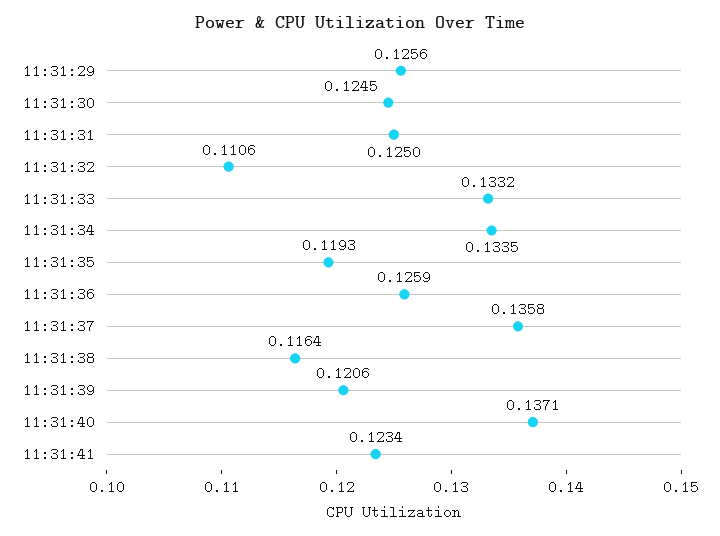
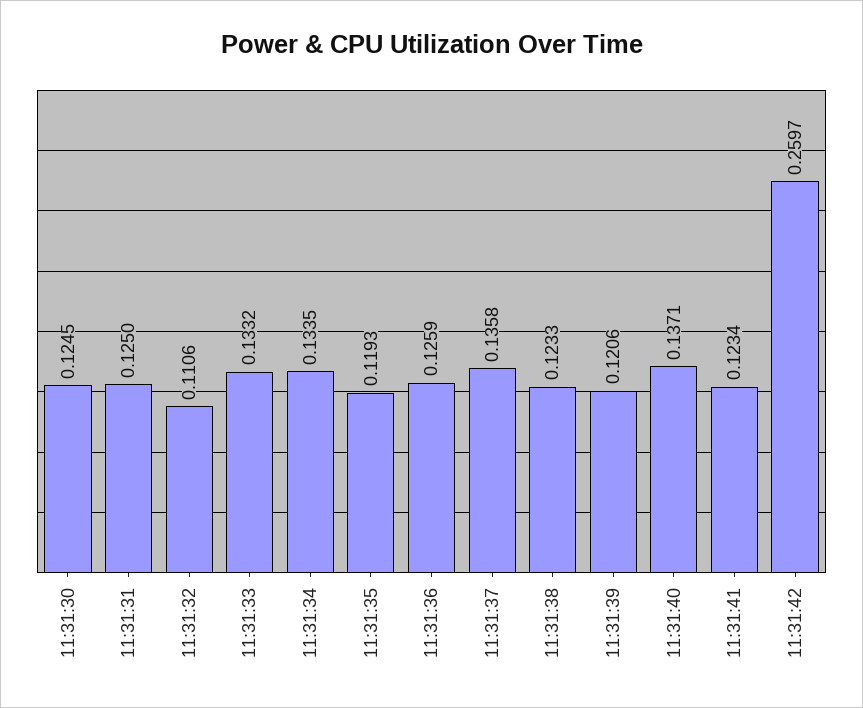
11:31:29: 0.1256 -> none
11:31:38: 0.1164 -> 0.1233
11:31:42: none -> 0.2597

